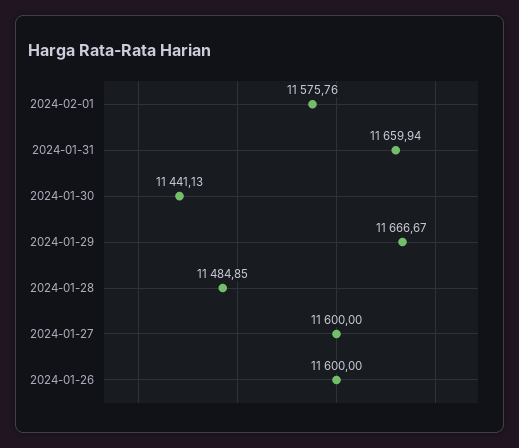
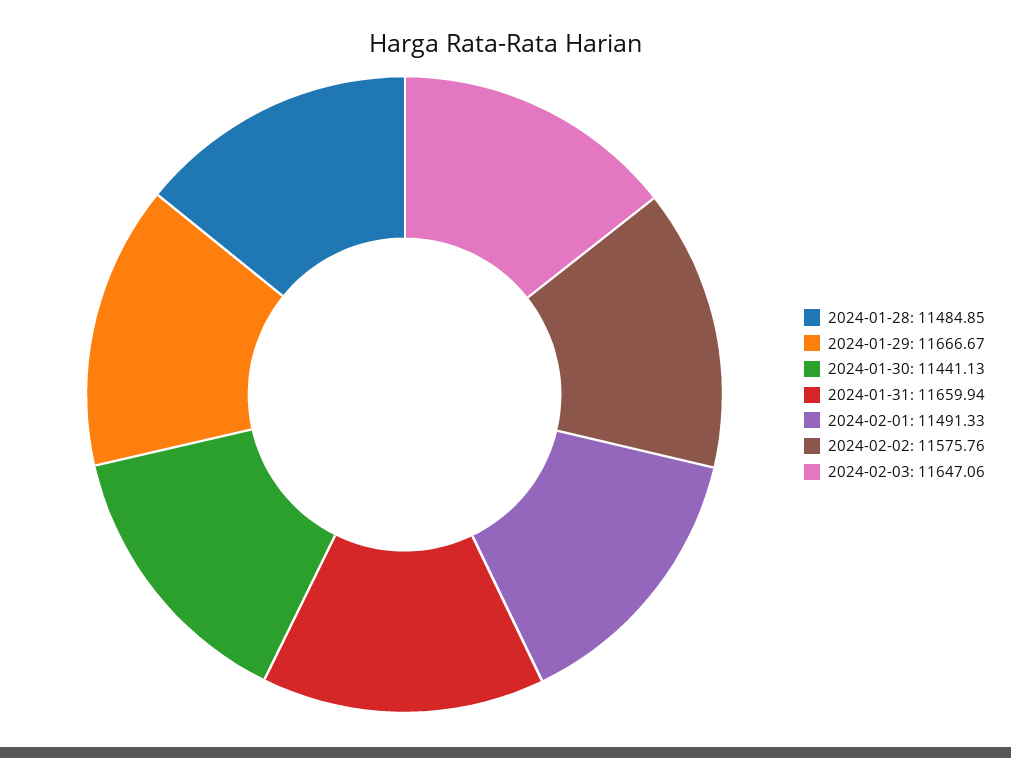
2024-02-01: 11575.76 -> 11491.33
2024-01-27: 11600 -> none
2024-01-26: 11600 -> none
2024-02-02: none -> 11575.76
2024-02-03: none -> 11647.06

